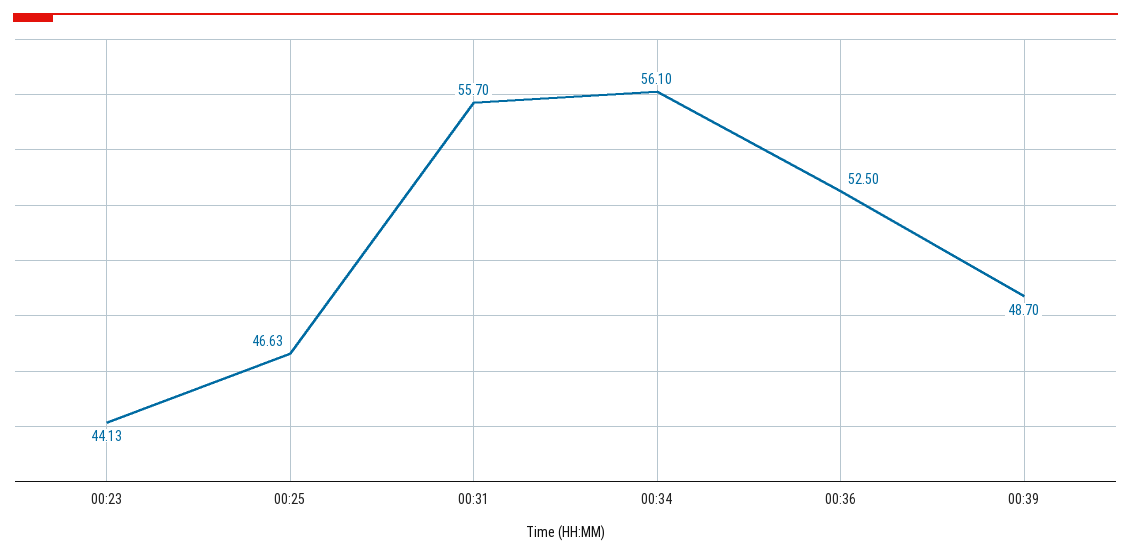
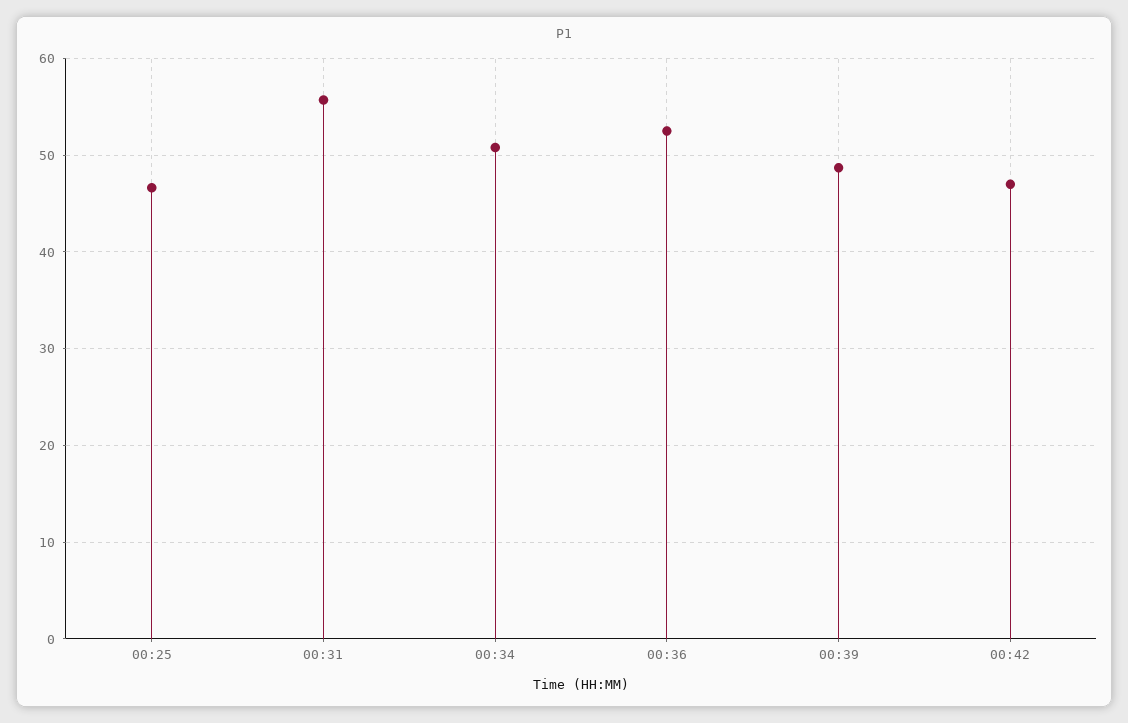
00:23: 44.13 -> none
00:34: 56.1 -> 51
00:42: none -> 47

